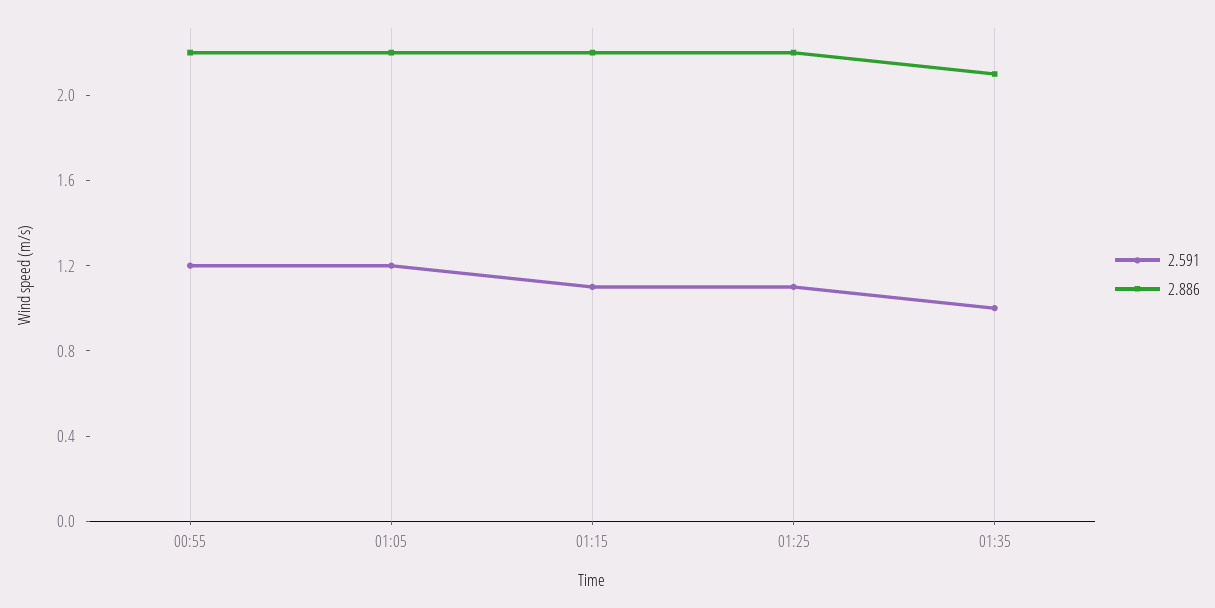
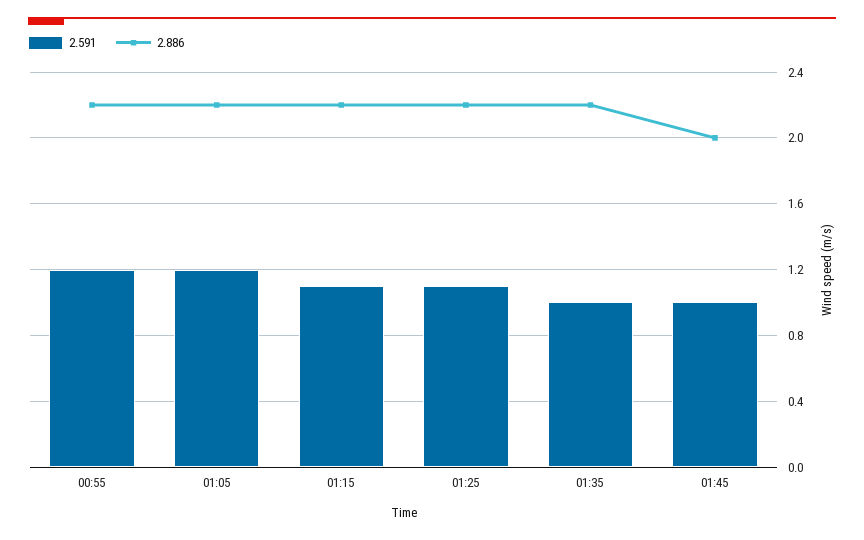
2.886, 01:35: 2.1 -> 2.2
2.591, 01:45: none -> 1
2.886, 01:45: none -> 2

